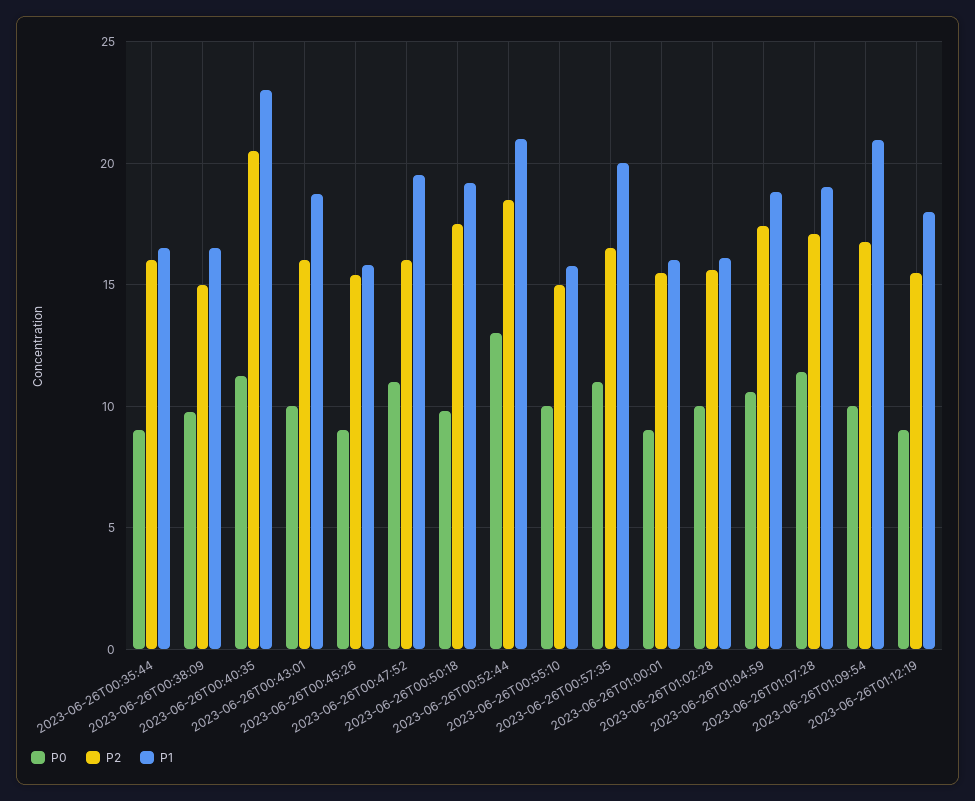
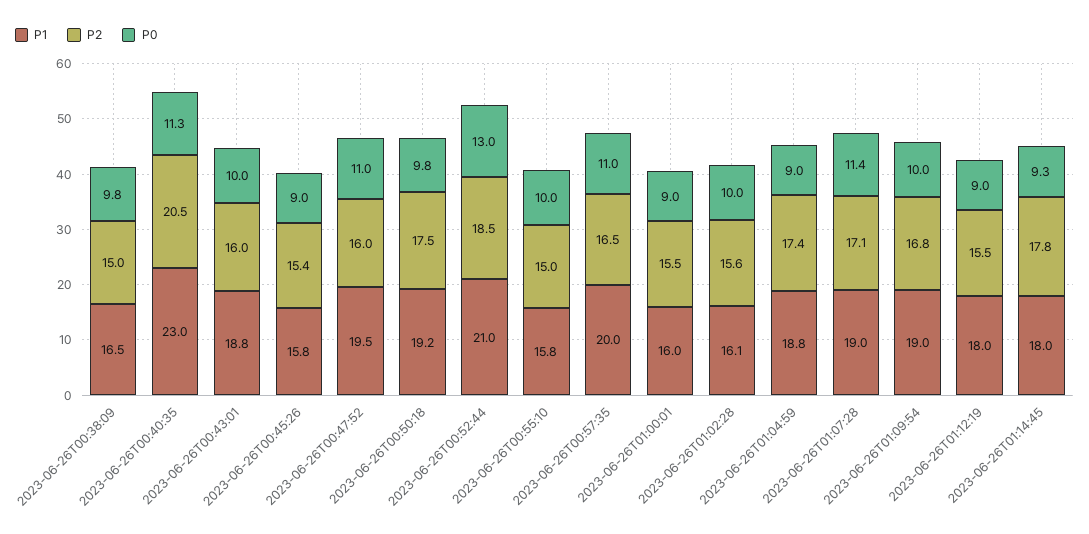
P0, 2023-06-26T00:35:44: 9 -> none
P2, 2023-06-26T00:35:44: 16 -> none
P1, 2023-06-26T00:35:44: 16.5 -> none
P0, 2023-06-26T01:04:59: 10.5 -> 9
P1, 2023-06-26T01:09:54: 21 -> 19
P1, 2023-06-26T01:14:45: none -> 18
P2, 2023-06-26T01:14:45: none -> 17.8
P0, 2023-06-26T01:14:45: none -> 9.3

